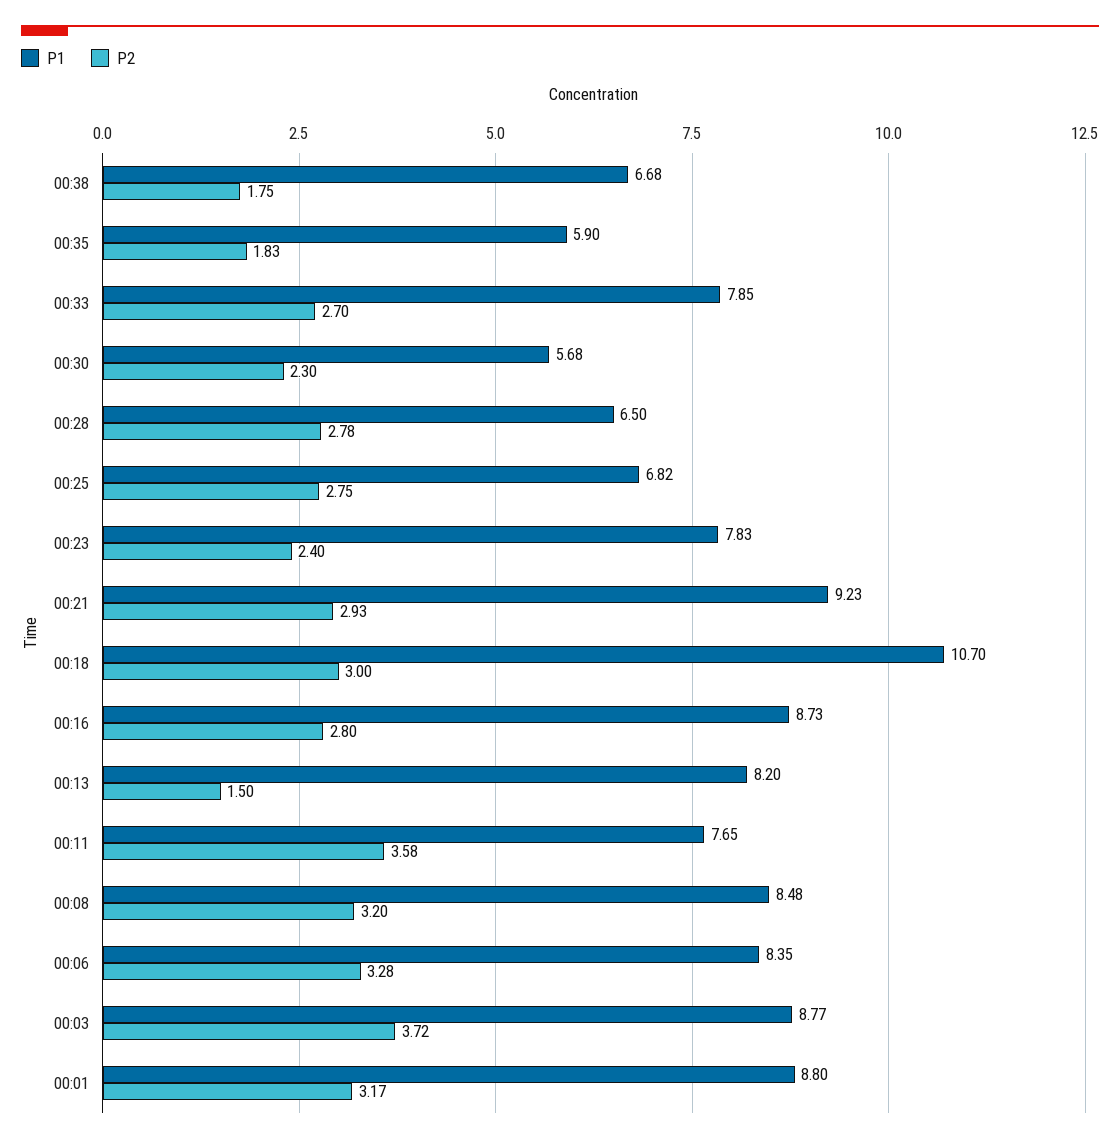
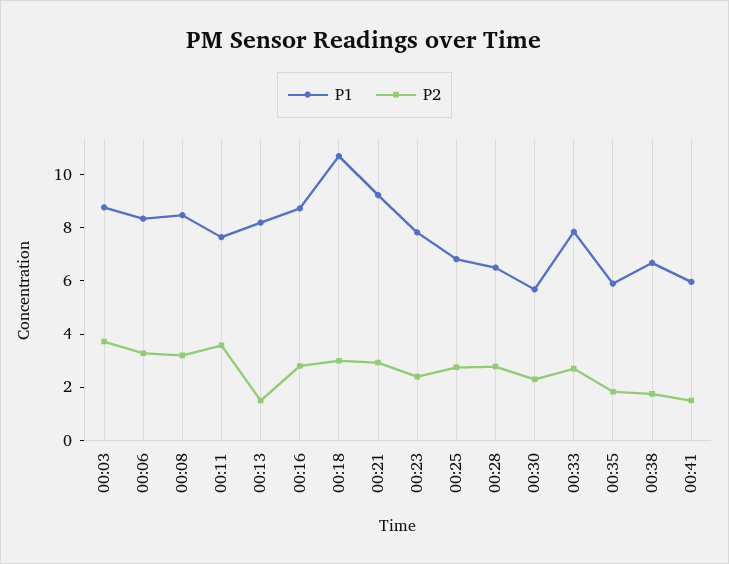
P1, 00:01: 8.8 -> none
P2, 00:01: 3.17 -> none
P1, 00:41: none -> 6
P2, 00:41: none -> 1.5

